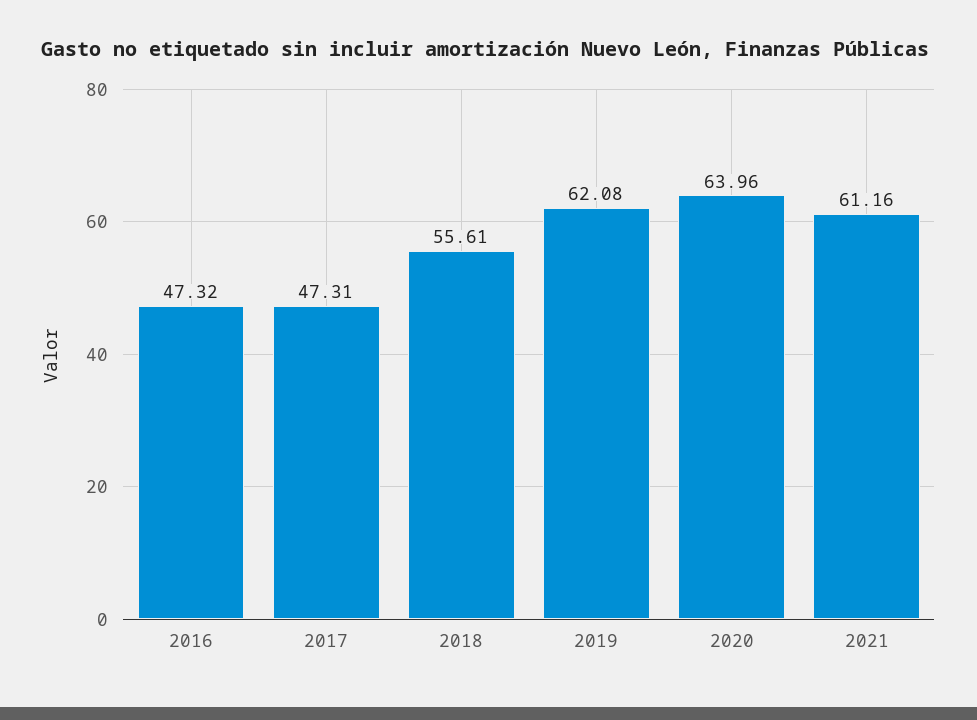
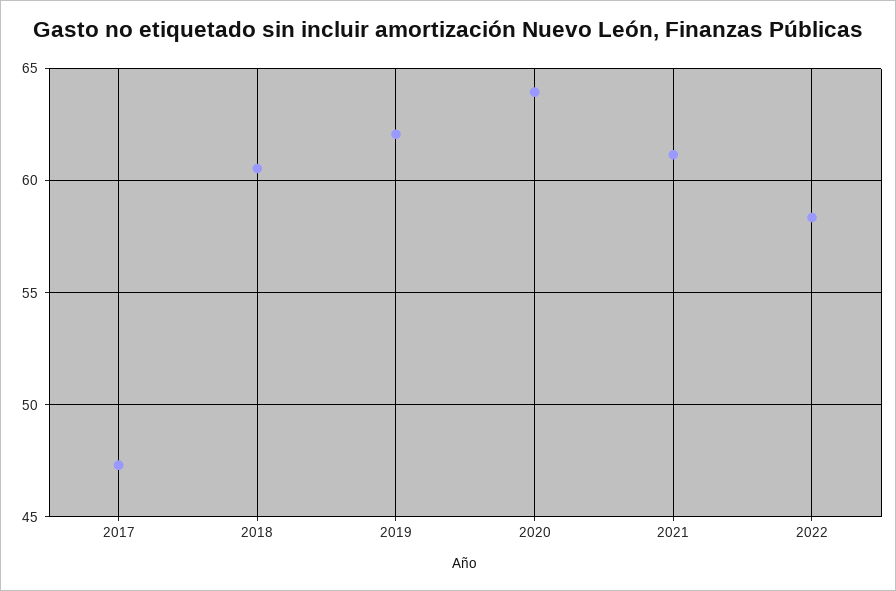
2016: 47.32 -> none
2018: 55.61 -> 60.5
2022: none -> 58.5

